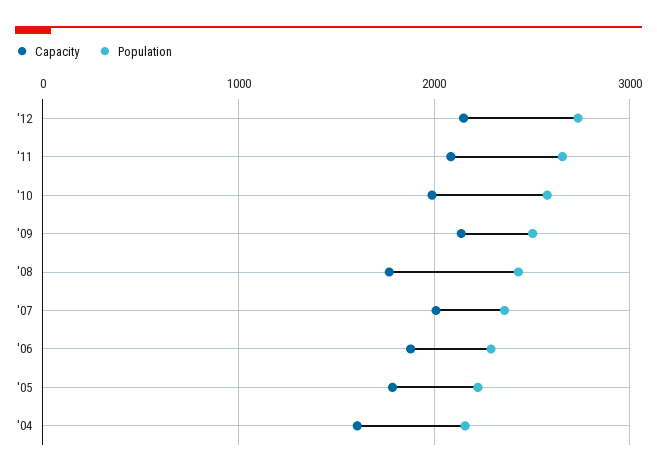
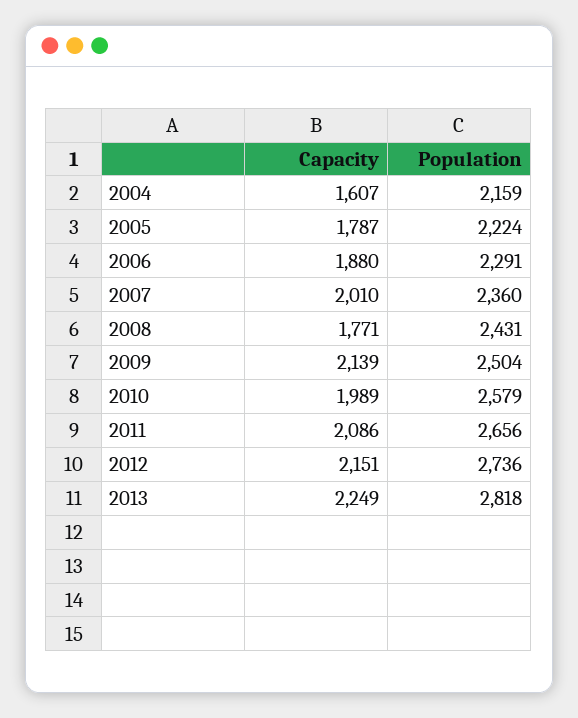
Capacity, 2013: none -> 2249
Population, 2013: none -> 2818

